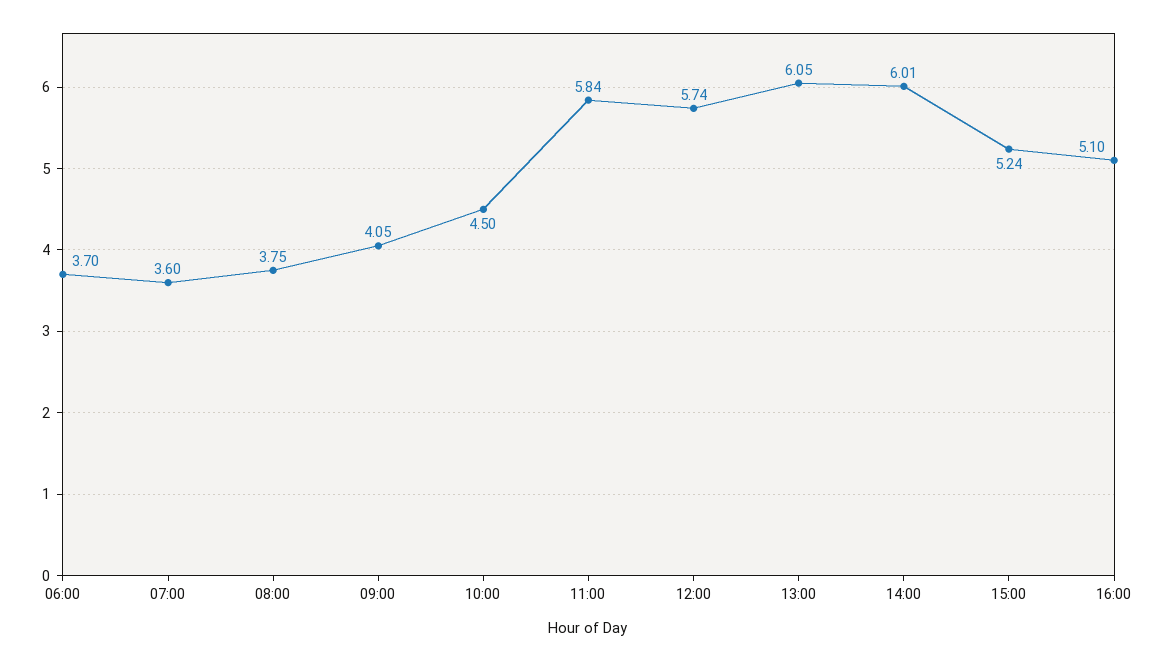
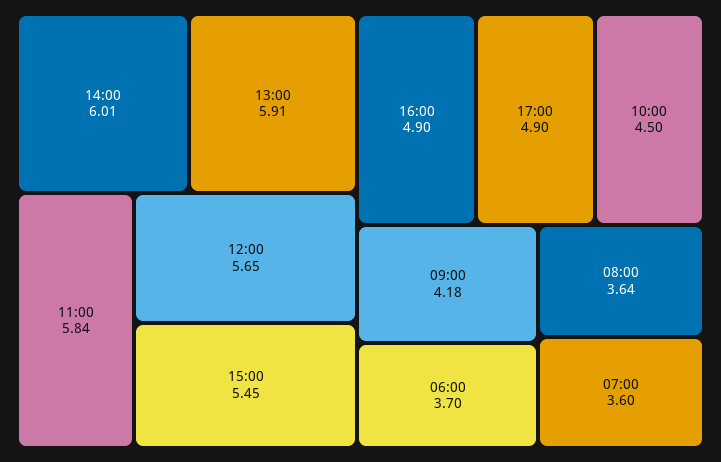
08:00: 3.75 -> 3.64
09:00: 4.05 -> 4.18
12:00: 5.74 -> 5.65
13:00: 6.05 -> 5.91
15:00: 5.24 -> 5.45
16:00: 5.1 -> 4.9
17:00: none -> 4.9

